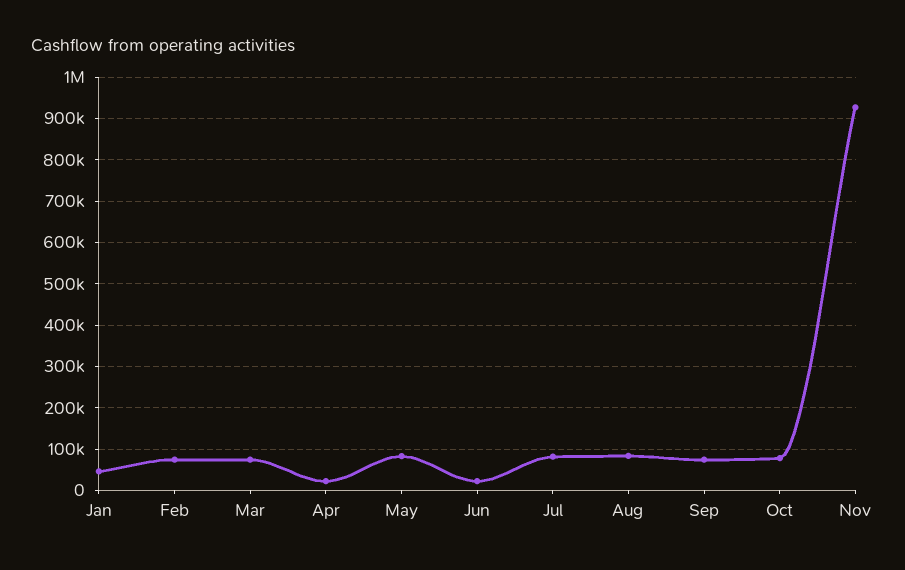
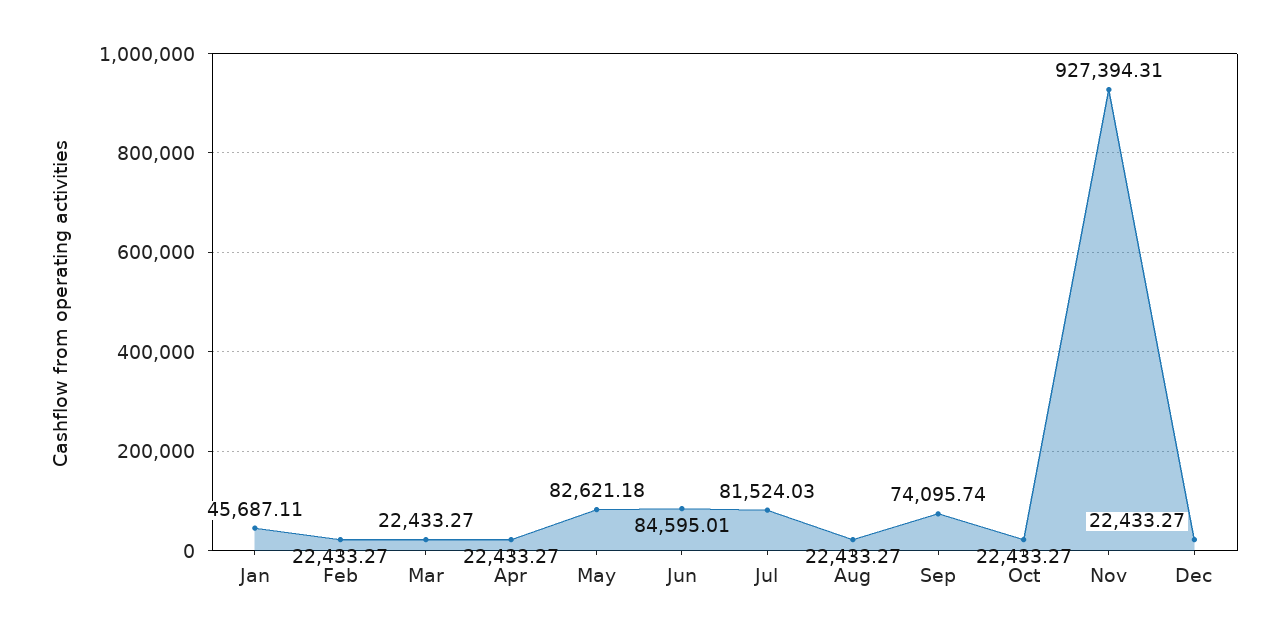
Feb: 80000 -> 22433.27
Mar: 80000 -> 22433.27
Jun: 20000 -> 84595.01
Aug: 80000 -> 22433.27
Oct: 80000 -> 22433.27
Dec: none -> 22433.27

